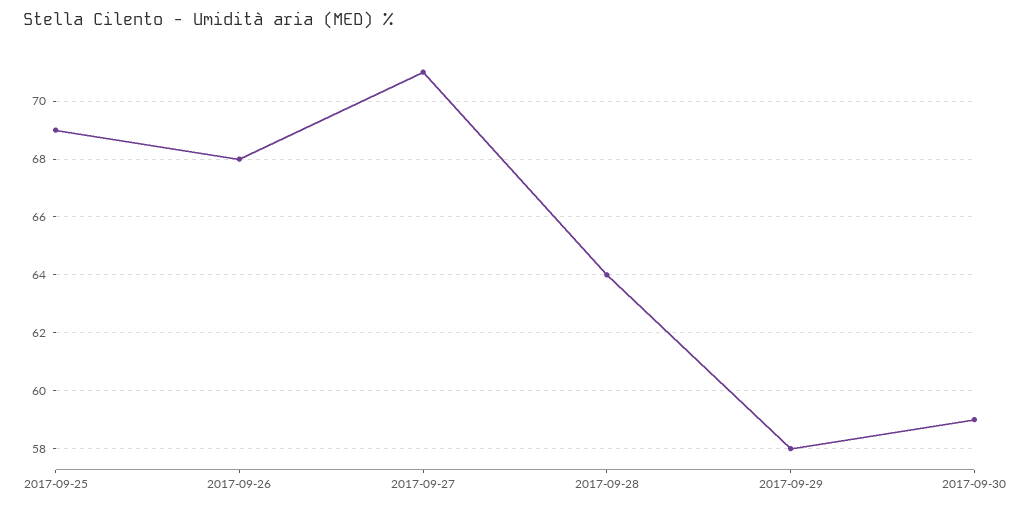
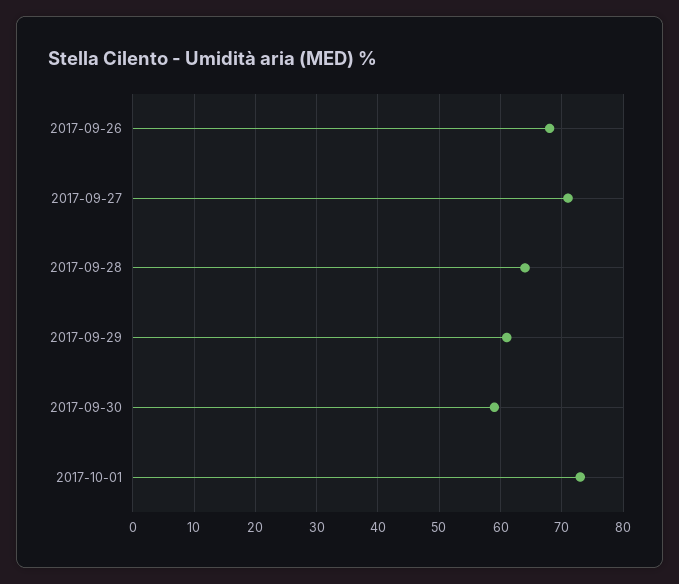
2017-09-25: 69 -> none
2017-09-29: 58 -> 61
2017-10-01: none -> 73

